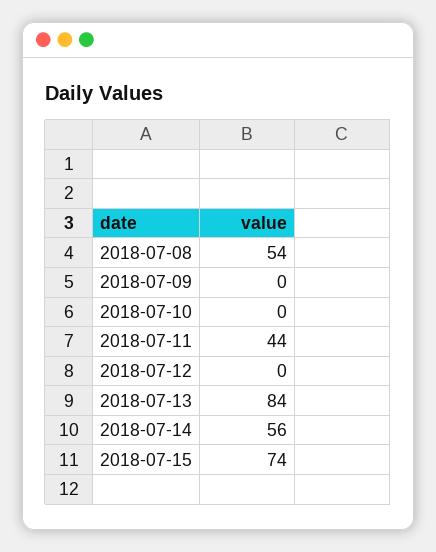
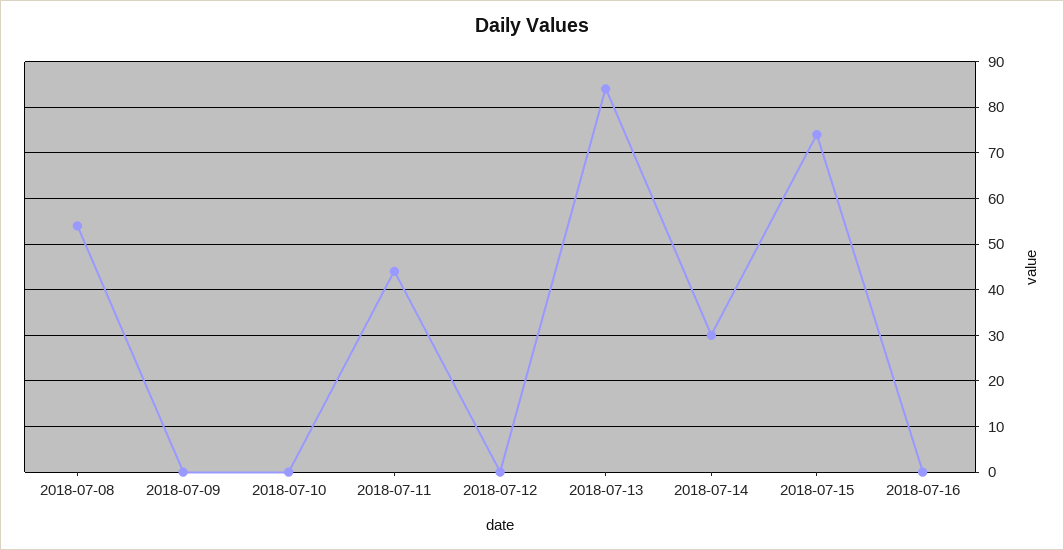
2018-07-14: 56 -> 30
2018-07-16: none -> 0

